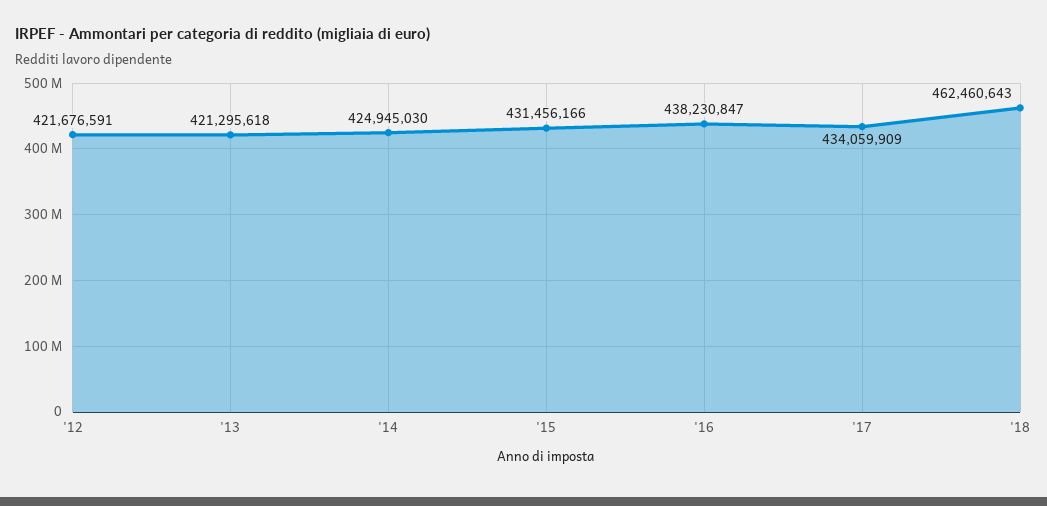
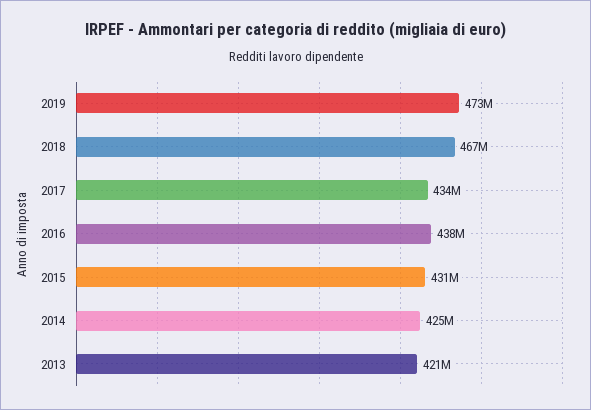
'12: 421676591 -> none
'18: 462460643 -> 467000000
2019: none -> 473000000

